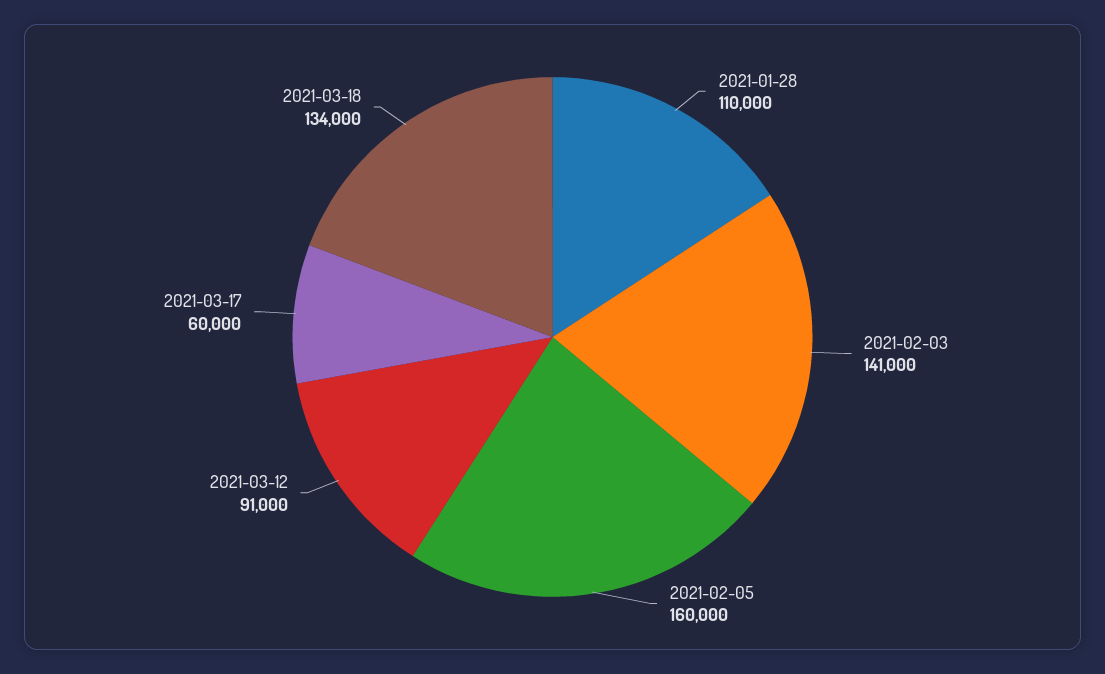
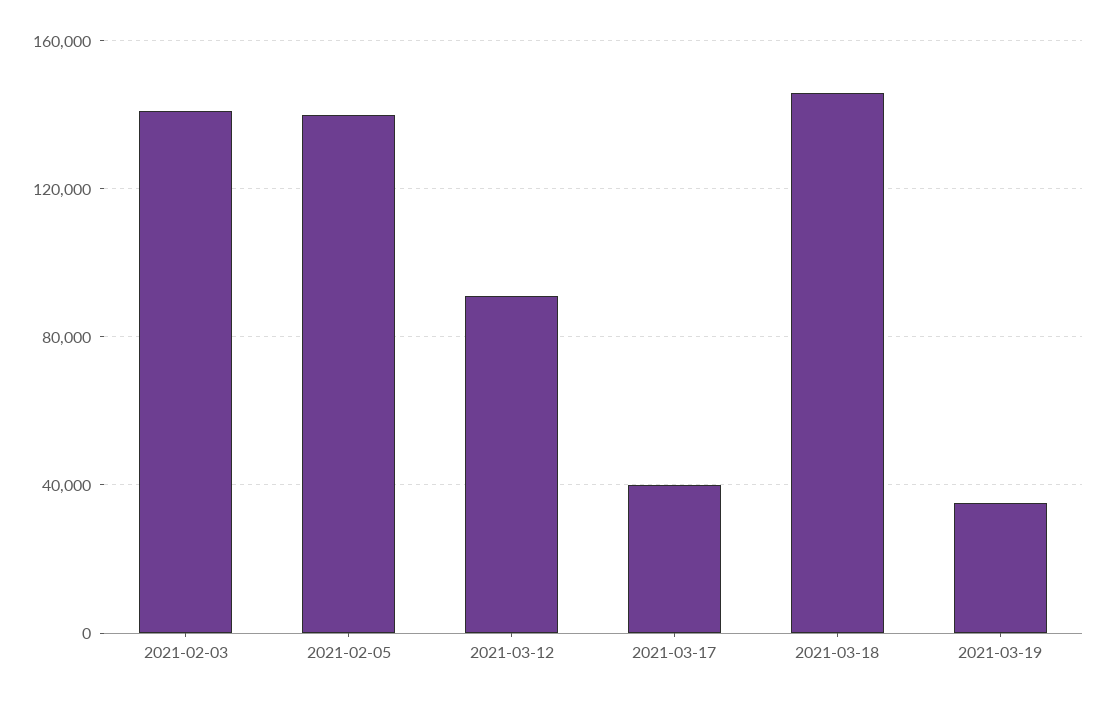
2021-01-28: 110000 -> none
2021-02-05: 160000 -> 140000
2021-03-17: 60000 -> 40000
2021-03-18: 134000 -> 145000
2021-03-19: none -> 35000

